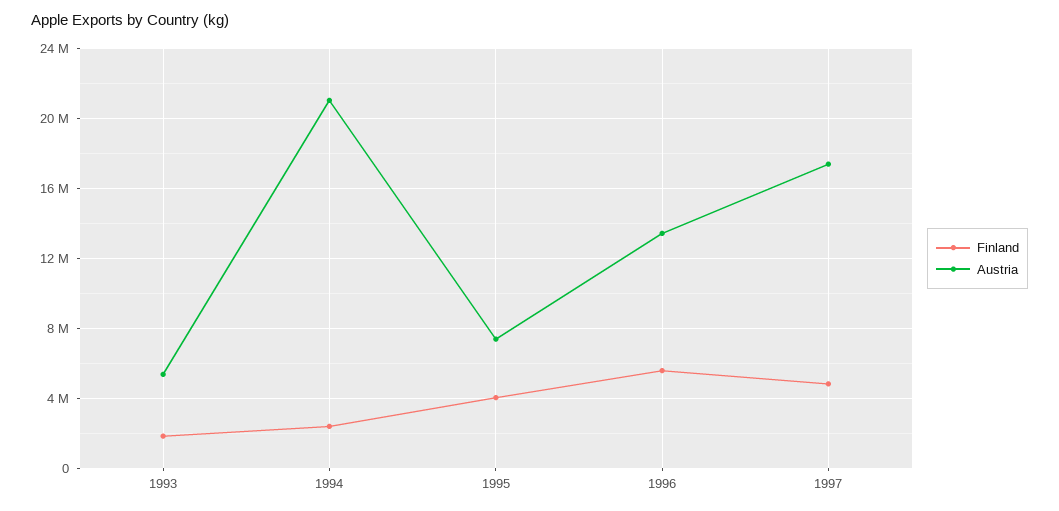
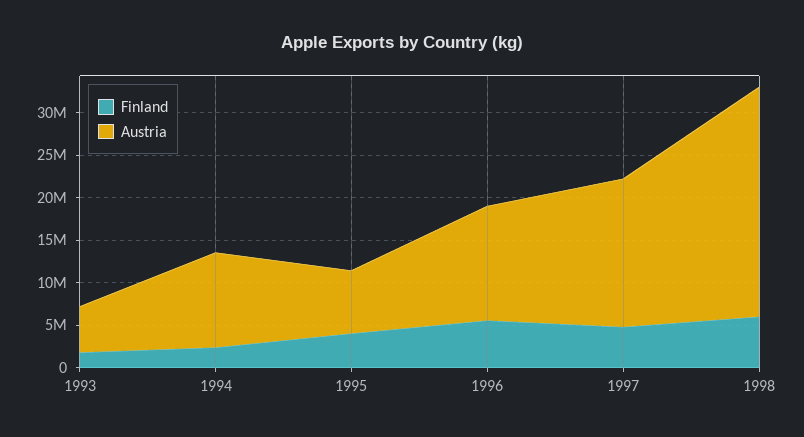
Austria, 1994: 21000000 -> 11000000
Finland, 1998: none -> 6000000
Austria, 1998: none -> 27000000

